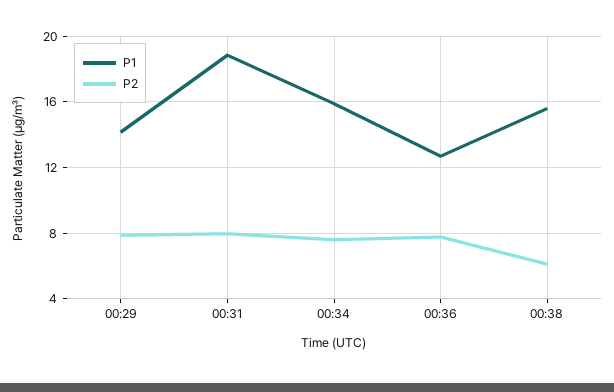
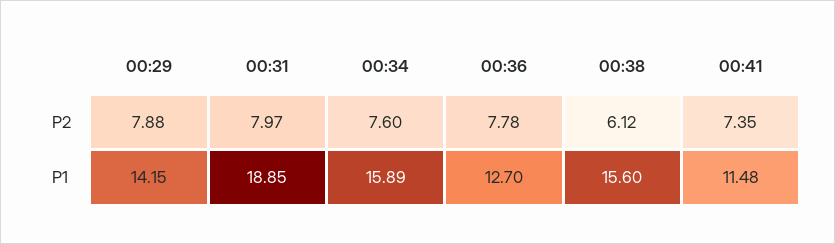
P2, 00:41: none -> 7.35
P1, 00:41: none -> 11.48

